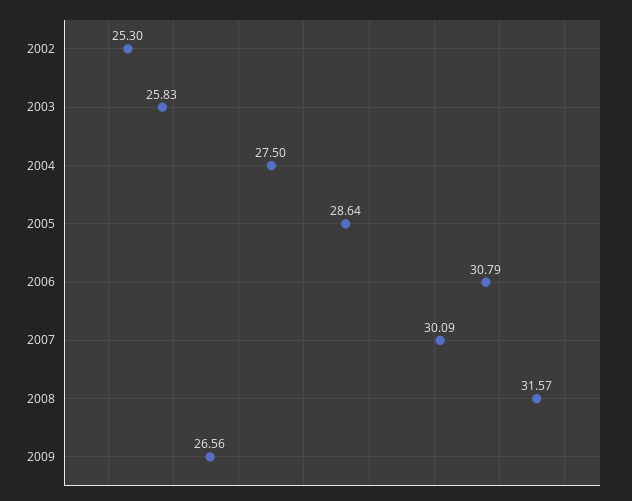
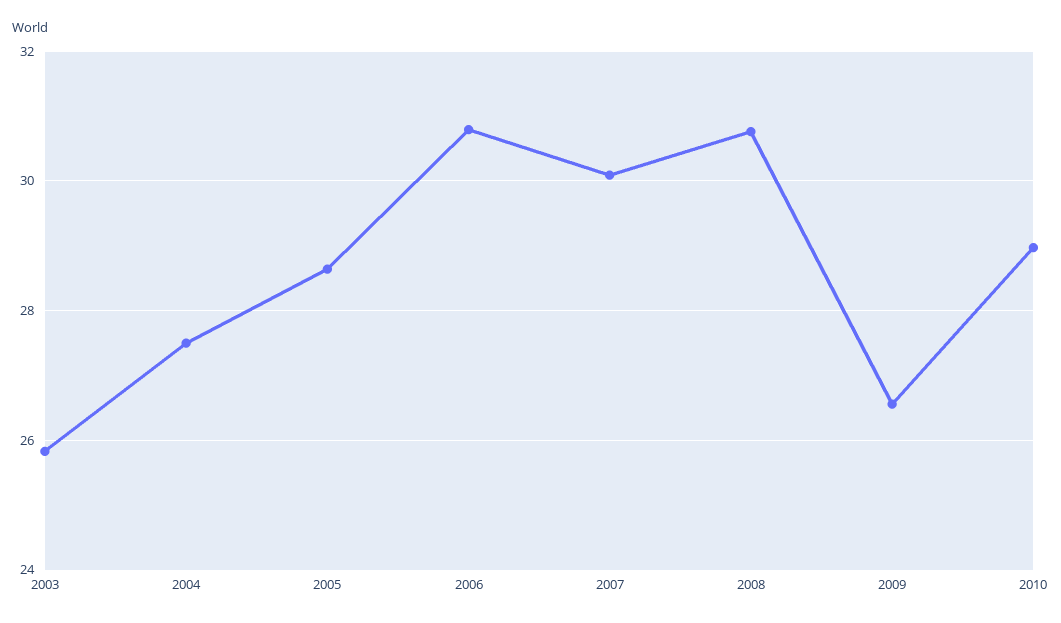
2002: 25.3 -> none
2008: 31.57 -> 30.8
2010: none -> 29

